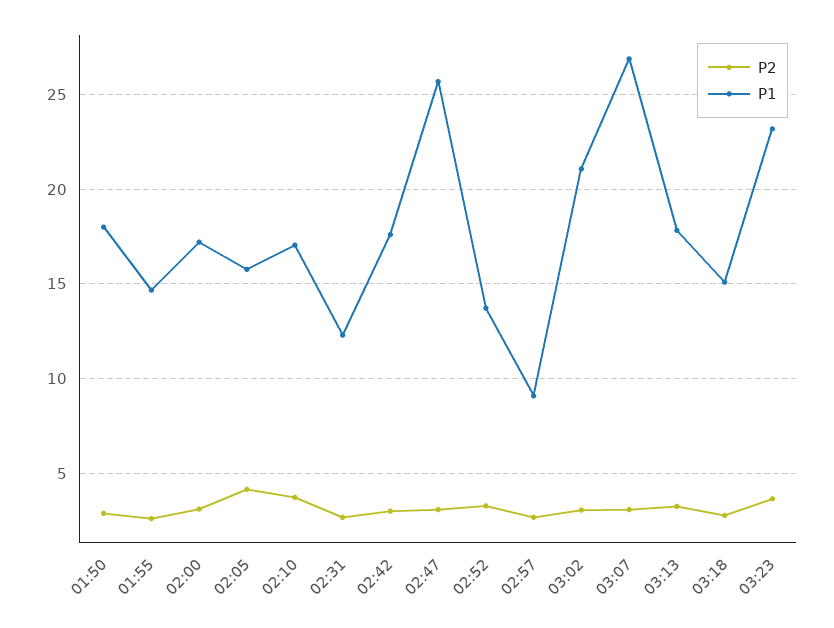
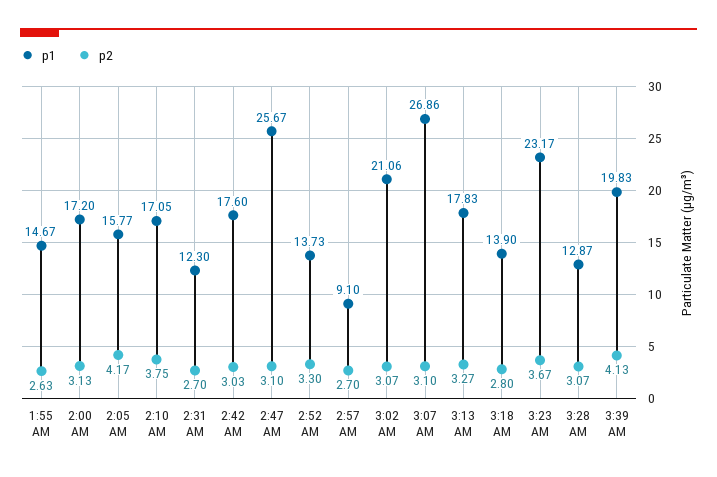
P2, 01:50: 3 -> none
P1, 01:50: 18 -> none
P1, 03:18: 15 -> 13.9
P1, 3:28 AM: none -> 12.87
P2, 3:28 AM: none -> 3.07
P1, 3:39 AM: none -> 19.83
P2, 3:39 AM: none -> 4.13

